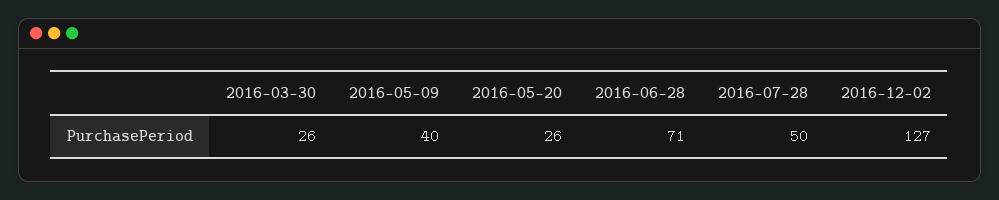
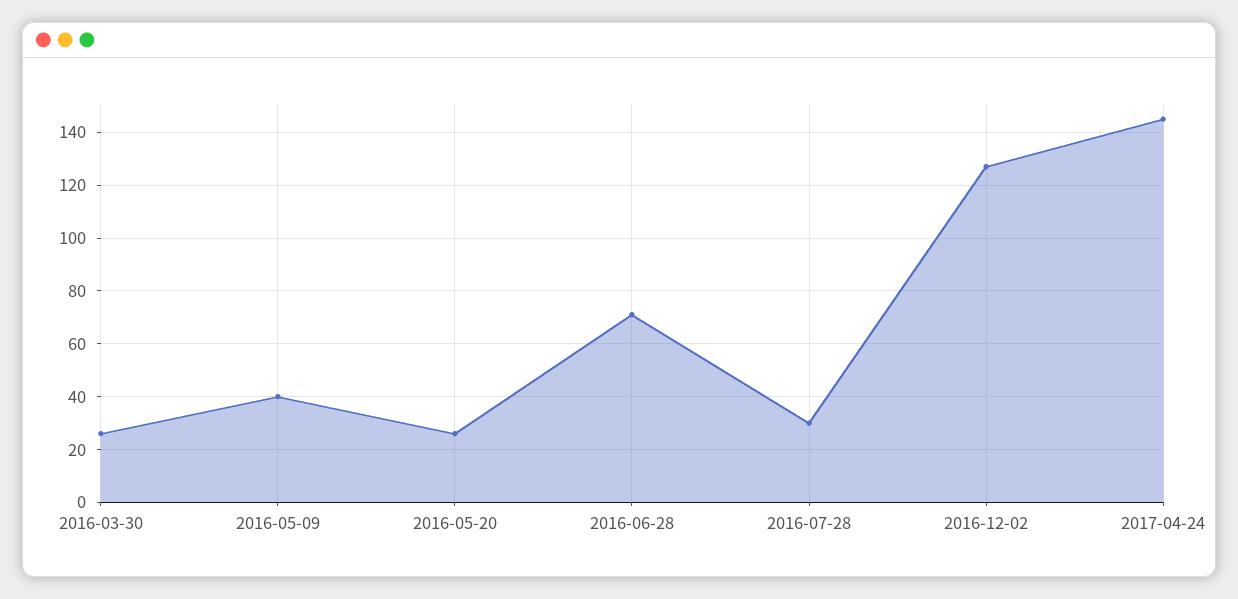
2016-07-28: 50 -> 30
2017-04-24: none -> 145

